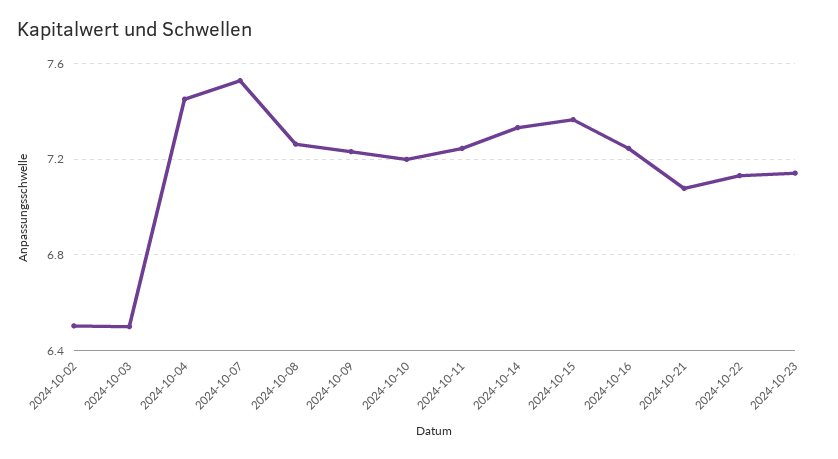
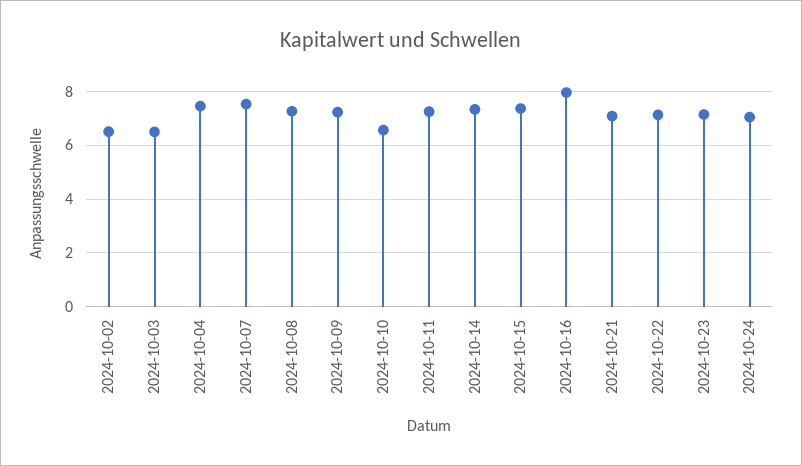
2024-10-10: 7.2 -> 6.5
2024-10-16: 7.25 -> 8
2024-10-24: none -> 7

